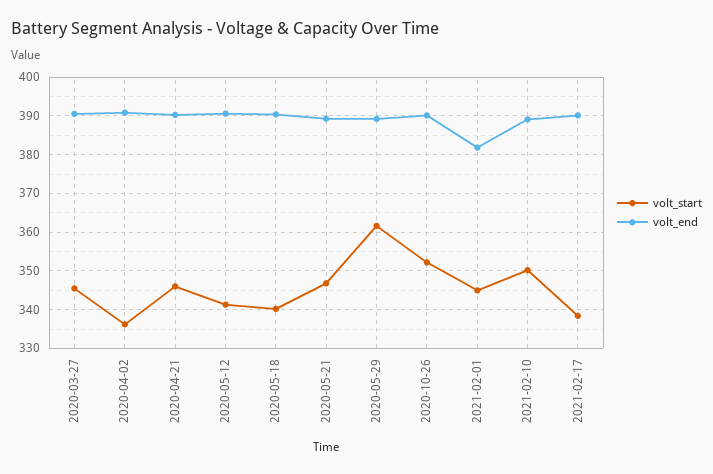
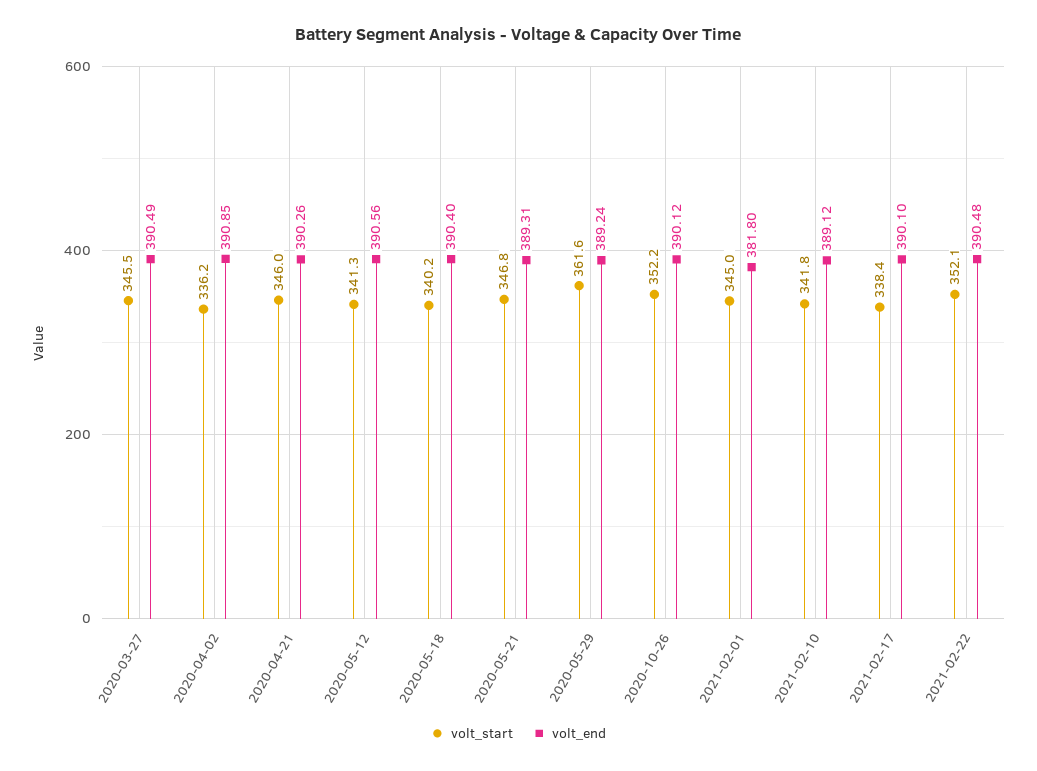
volt_start, 2021-02-10: 350 -> 341.8
volt_start, 2021-02-22: none -> 352.1
volt_end, 2021-02-22: none -> 390.48

